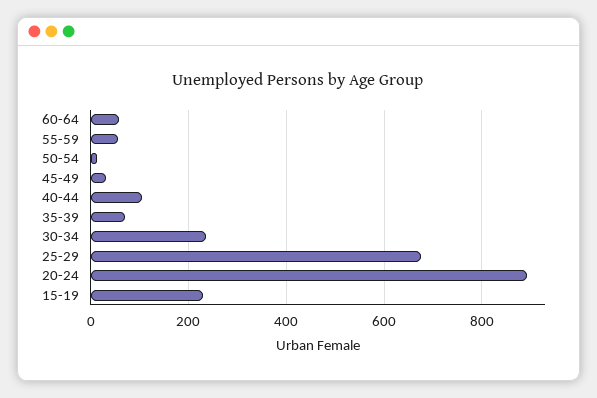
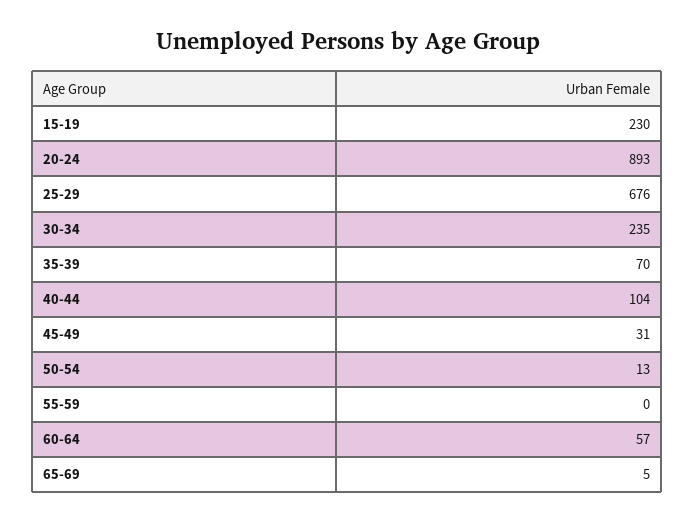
55-59: 60 -> 0
65-69: none -> 5

